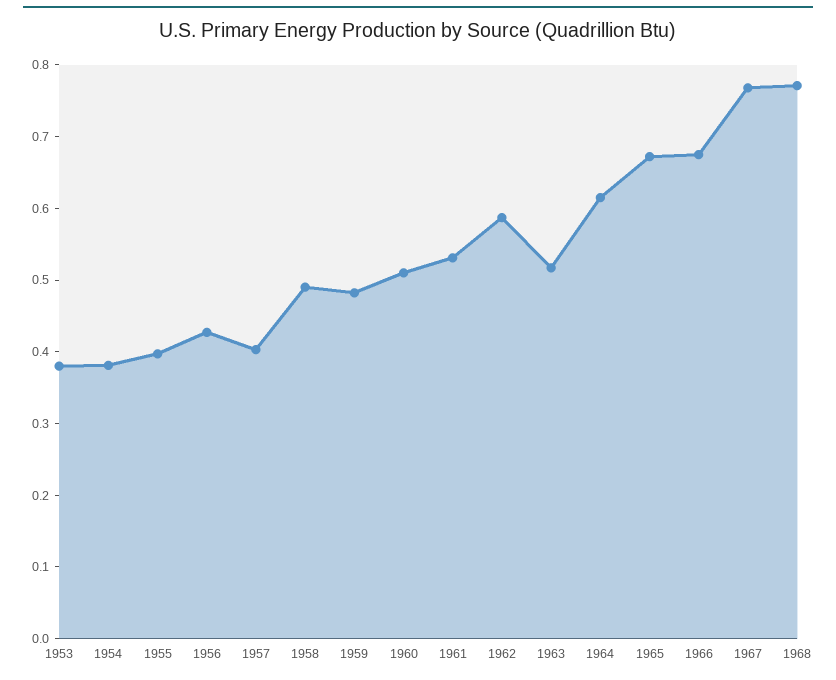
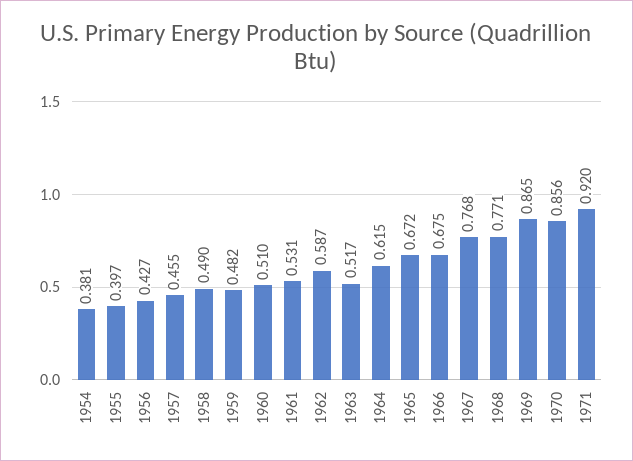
1953: 0.38 -> none
1957: 0.4 -> 0.455
1969: none -> 0.865
1970: none -> 0.856
1971: none -> 0.92

